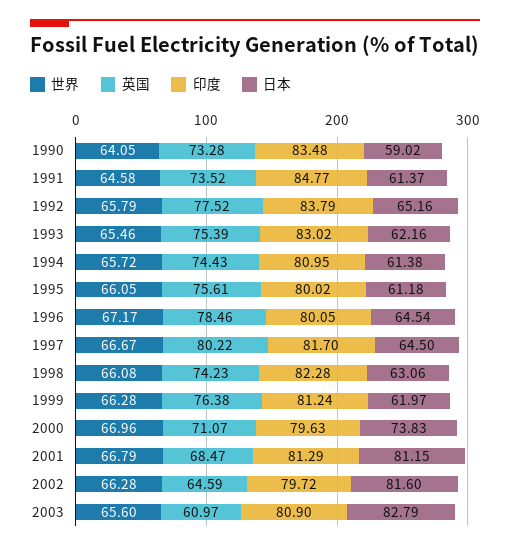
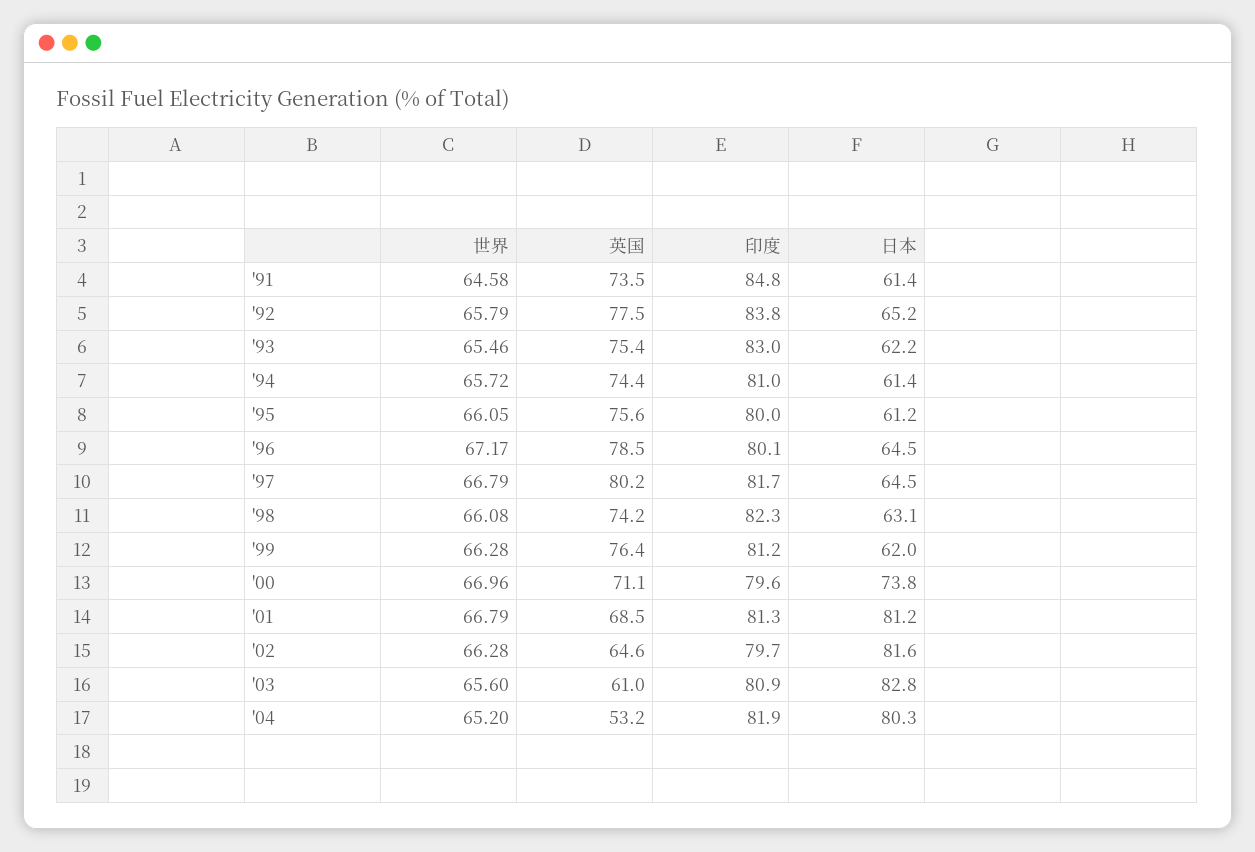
世界, 1990: 64.05 -> none
英国, 1990: 73.28 -> none
印度, 1990: 83.48 -> none
日本, 1990: 59.02 -> none
世界, 1997: 66.67 -> 66.79
世界, '04: none -> 65.2
英国, '04: none -> 53.2
印度, '04: none -> 81.9
日本, '04: none -> 80.3

